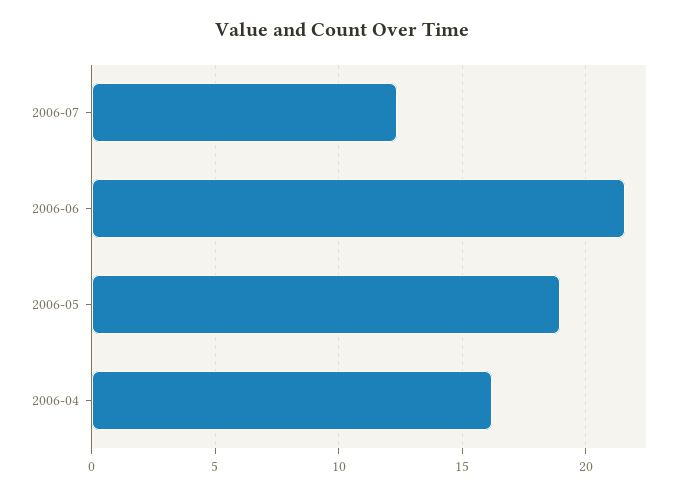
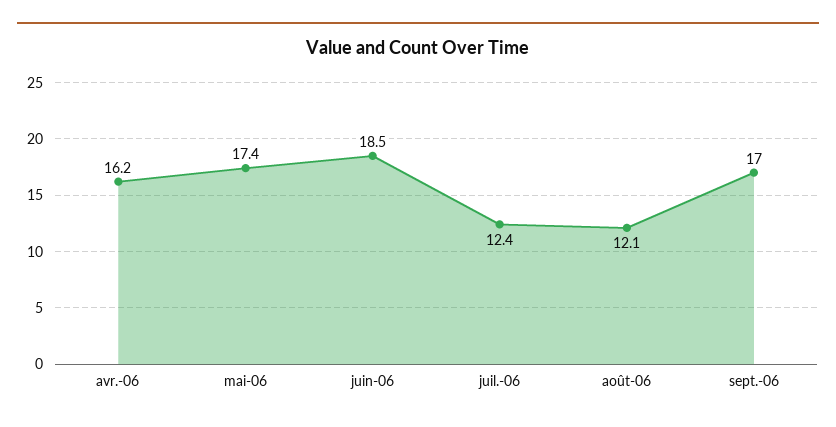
2006-06: 21.5 -> 18.5
2006-05: 19 -> 17.4
août-06: none -> 12.1
sept.-06: none -> 17

